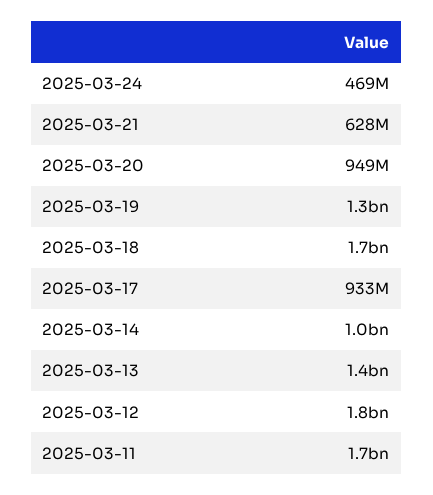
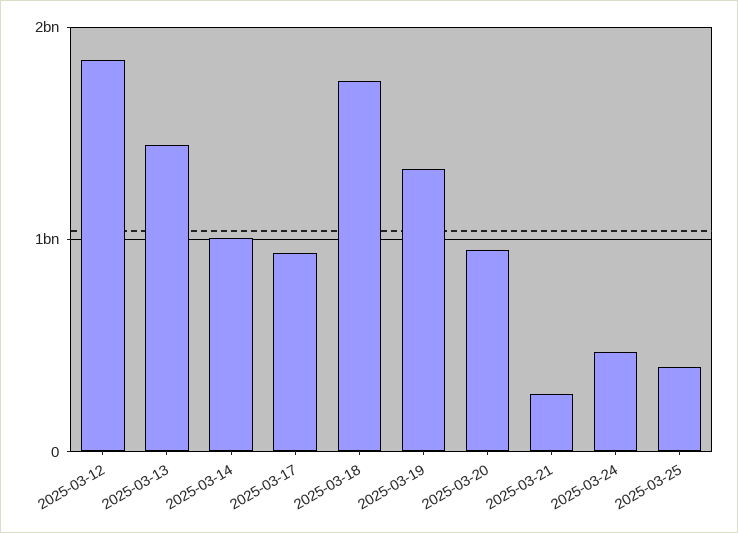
2025-03-21: 628000000 -> 300000000
2025-03-11: 1700000000 -> none
2025-03-25: none -> 400000000

